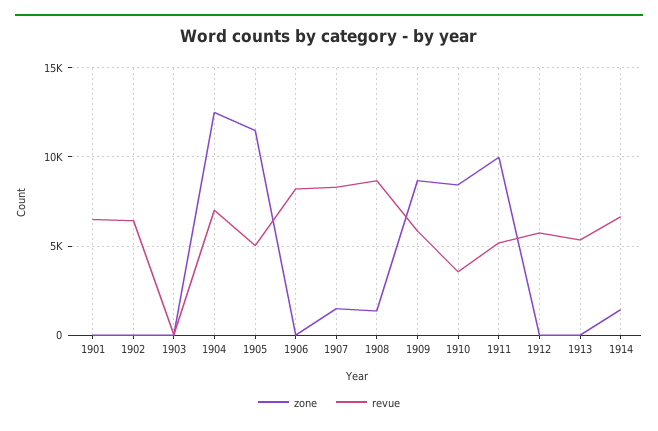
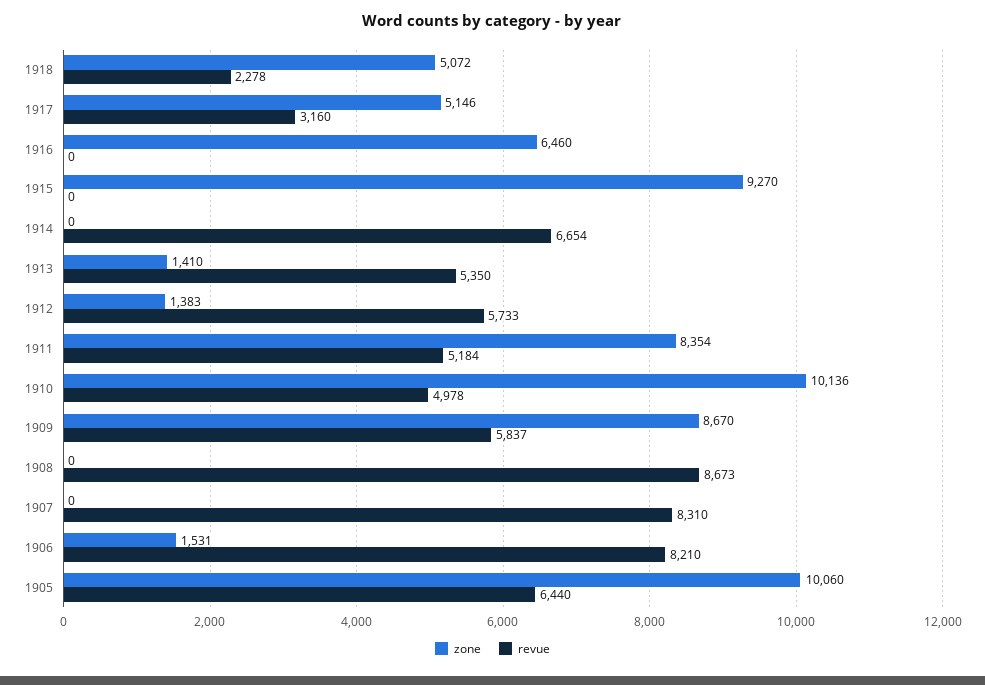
zone, 1901: 0 -> none
revue, 1901: 6500 -> none
zone, 1902: 0 -> none
revue, 1902: 6500 -> none
zone, 1903: 0 -> none
revue, 1903: 0 -> none
zone, 1904: 12500 -> none
revue, 1904: 7000 -> none
zone, 1905: 11500 -> 10060
revue, 1905: 5000 -> 6440
zone, 1906: 0 -> 1531
zone, 1907: 1500 -> 0
zone, 1908: 1500 -> 0
zone, 1910: 8500 -> 10136
revue, 1910: 3500 -> 4978
zone, 1911: 10000 -> 8354
zone, 1912: 0 -> 1383
zone, 1913: 0 -> 1410
zone, 1914: 1500 -> 0
zone, 1918: none -> 5072
revue, 1918: none -> 2278
zone, 1917: none -> 5146
revue, 1917: none -> 3160
zone, 1916: none -> 6460
revue, 1916: none -> 0
zone, 1915: none -> 9270
revue, 1915: none -> 0

